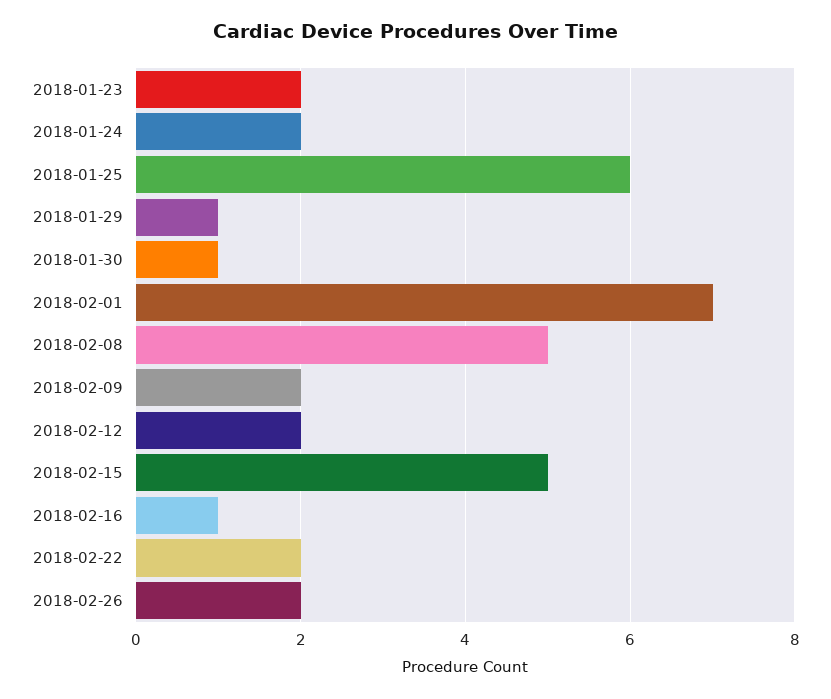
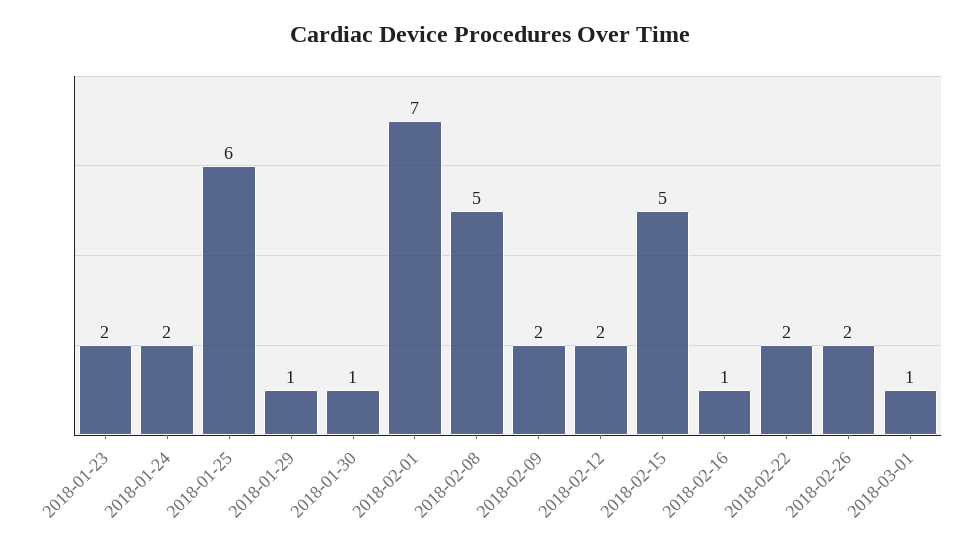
2018-03-01: none -> 1

